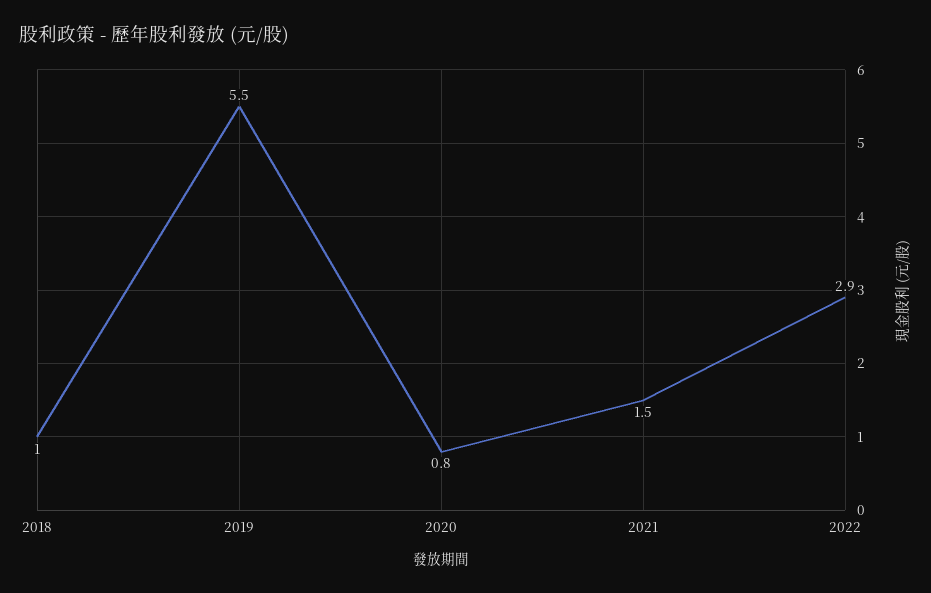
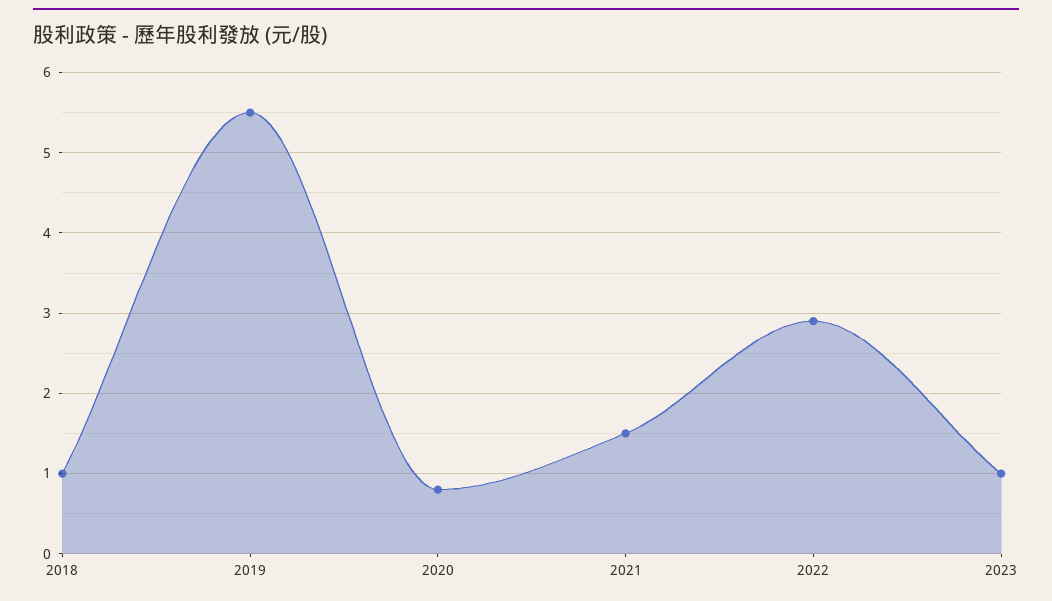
2023: none -> 1

